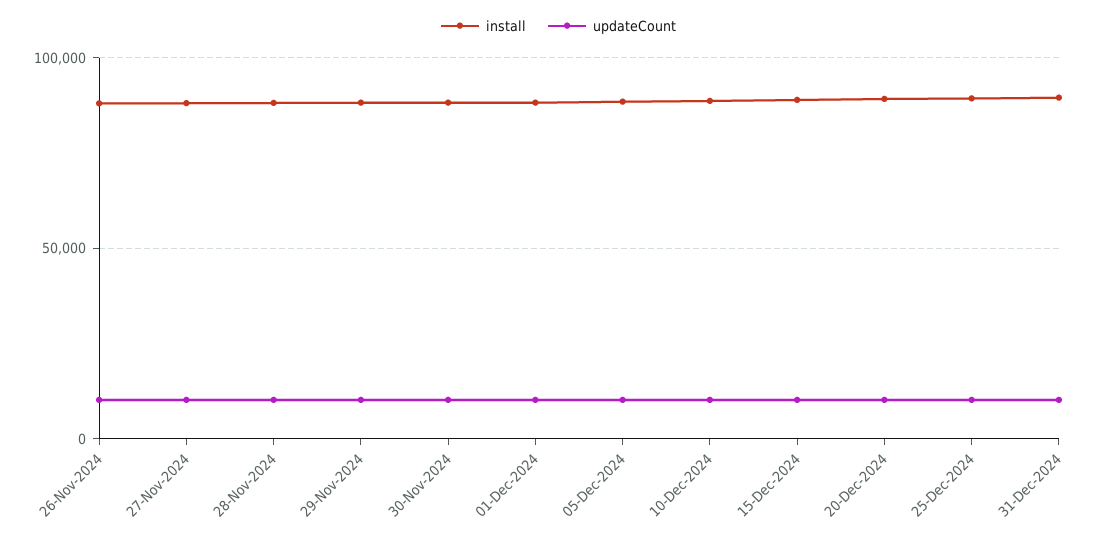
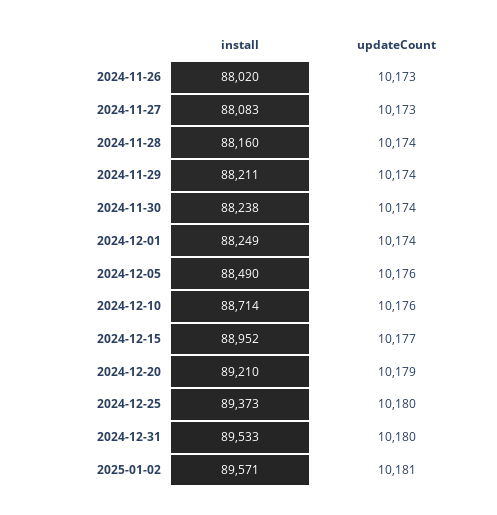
install, 2025-01-02: none -> 89571
updateCount, 2025-01-02: none -> 10181

